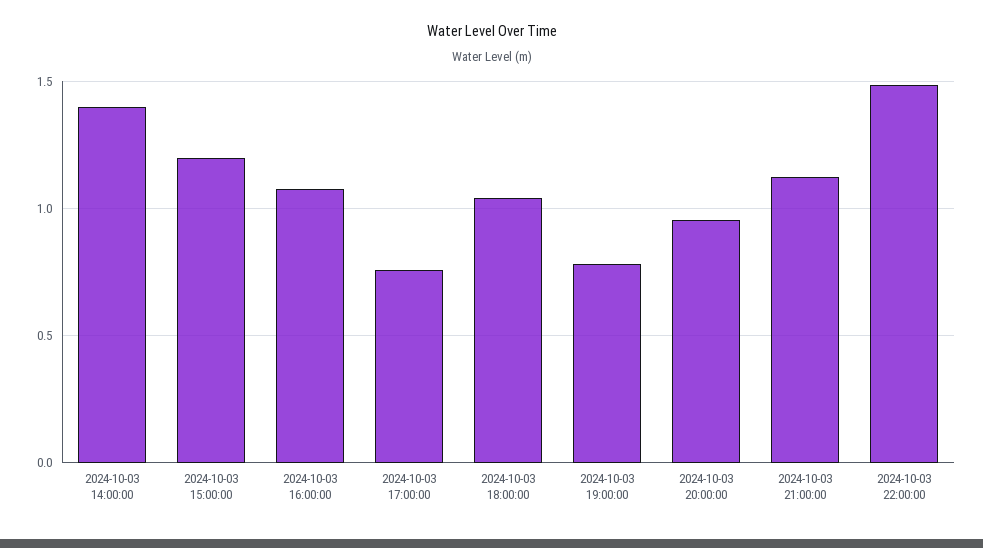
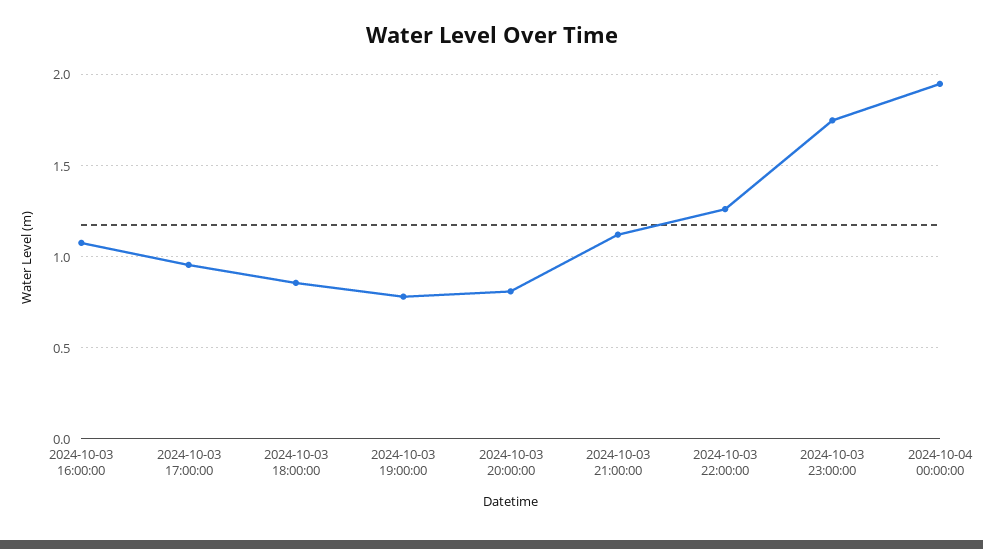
2024-10-03 14:00:00: 1.4 -> none
2024-10-03 15:00:00: 1.2 -> none
2024-10-03 17:00:00: 0.75 -> 0.95
2024-10-03 18:00:00: 1.05 -> 0.85
2024-10-03 20:00:00: 0.95 -> 0.8
2024-10-03 22:00:00: 1.5 -> 1.25
2024-10-03 23:00:00: none -> 1.75
2024-10-04 00:00:00: none -> 1.95

